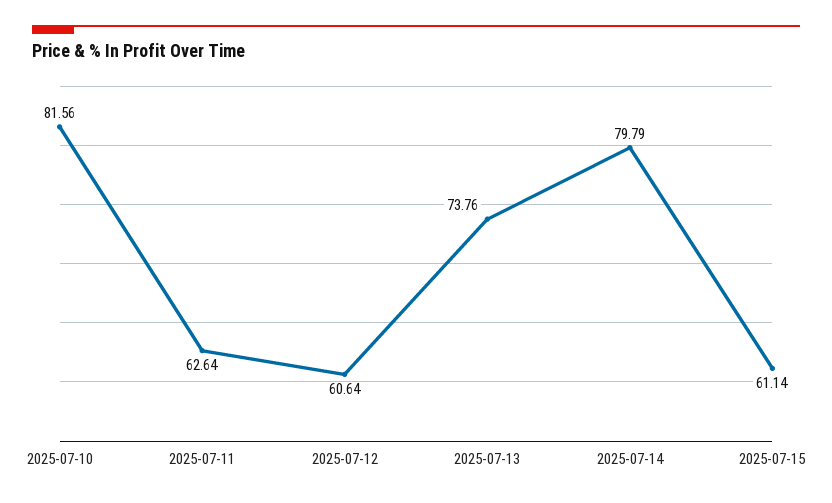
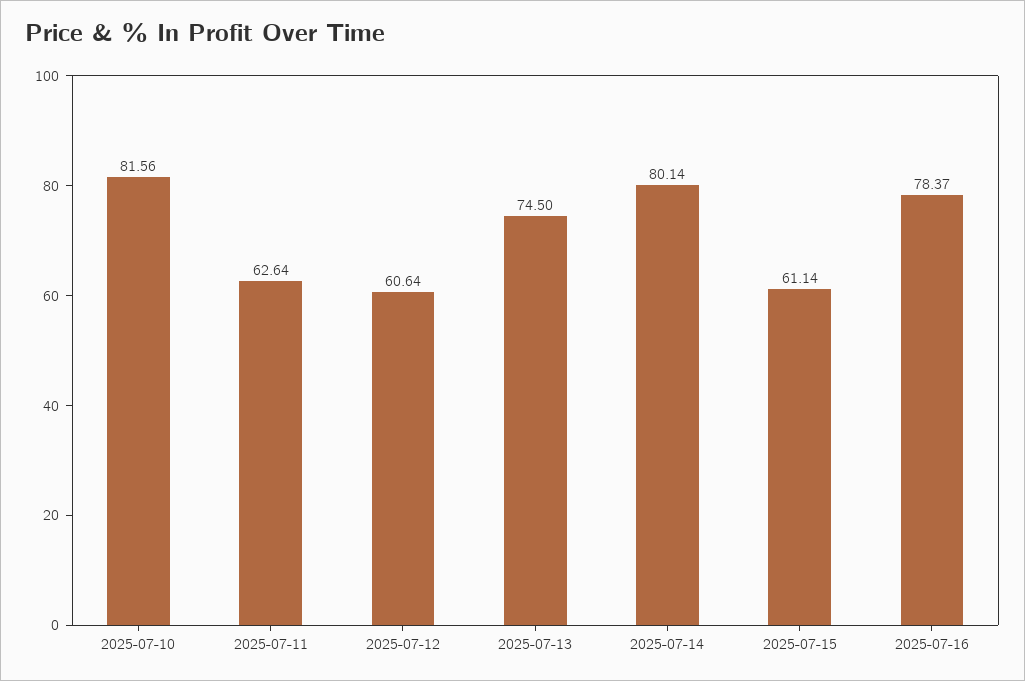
2025-07-13: 73.76 -> 74.5
2025-07-14: 79.79 -> 80.14
2025-07-16: none -> 78.37

